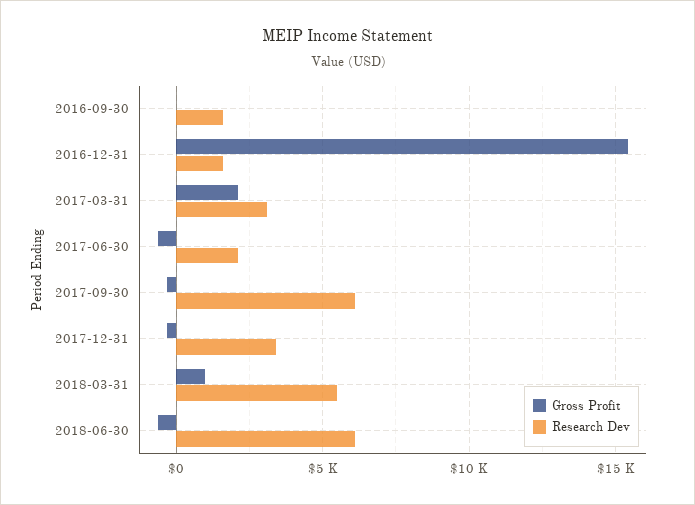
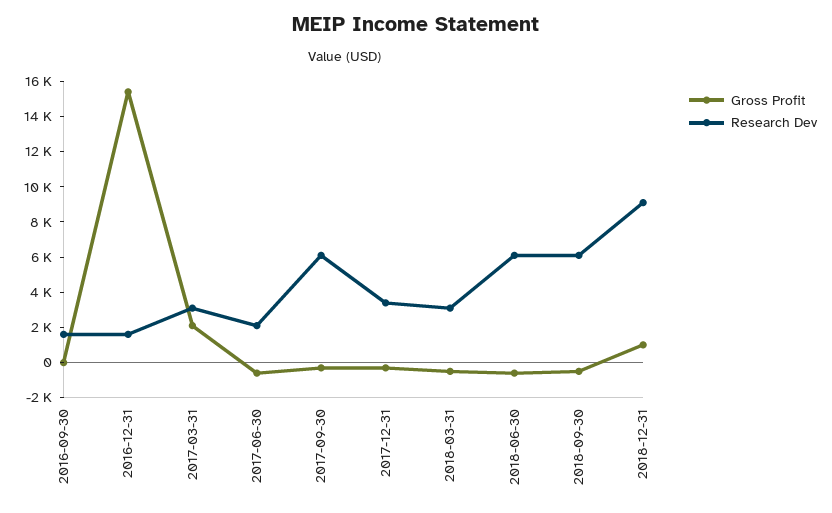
Gross Profit, 2018-03-31: 1000 -> -500
Research Dev, 2018-03-31: 5500 -> 3000
Gross Profit, 2018-09-30: none -> -500
Research Dev, 2018-09-30: none -> 6000
Gross Profit, 2018-12-31: none -> 1000
Research Dev, 2018-12-31: none -> 9000

